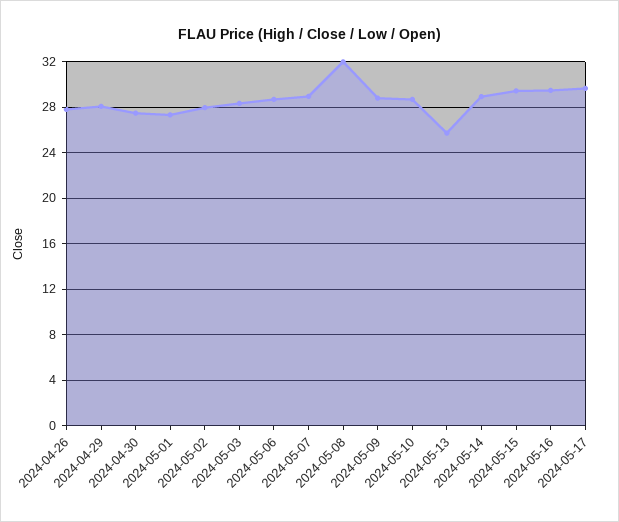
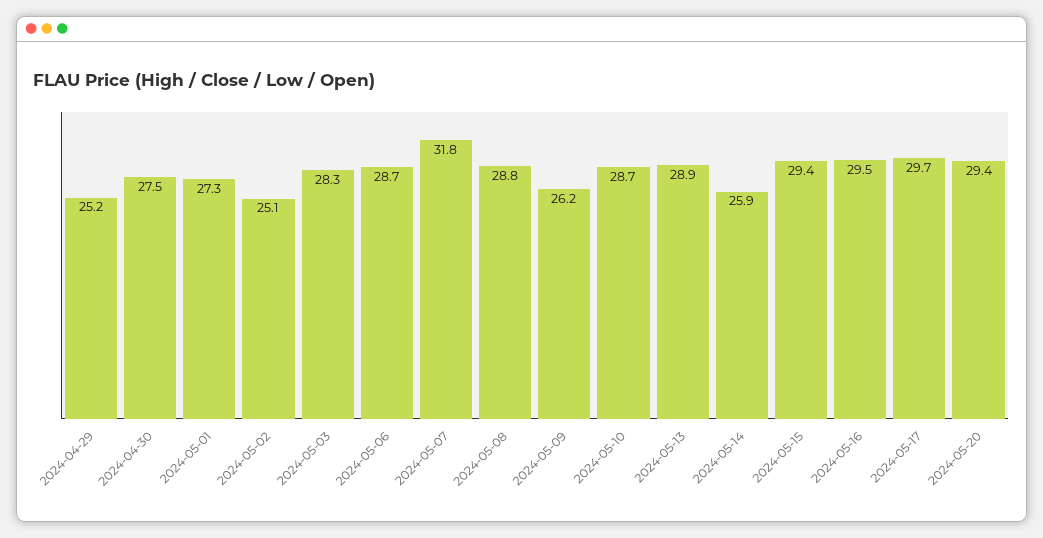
2024-04-26: 28 -> none
2024-04-29: 28 -> 25.2
2024-05-02: 28 -> 25.1
2024-05-07: 29 -> 31.8
2024-05-08: 32 -> 28.8
2024-05-09: 29 -> 26.2
2024-05-13: 26 -> 28.9
2024-05-14: 29 -> 25.9
2024-05-20: none -> 29.4

